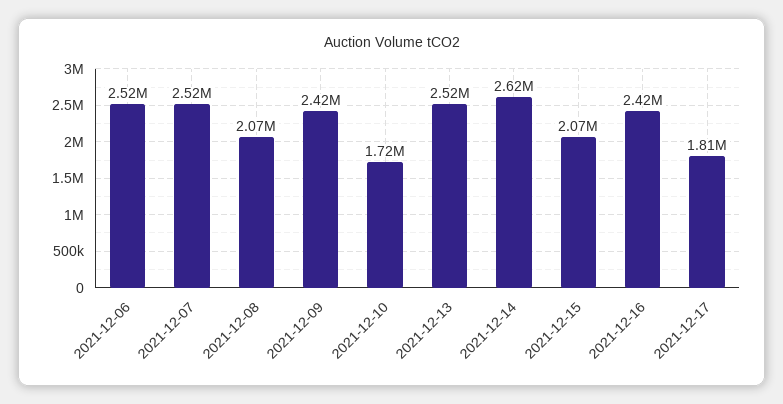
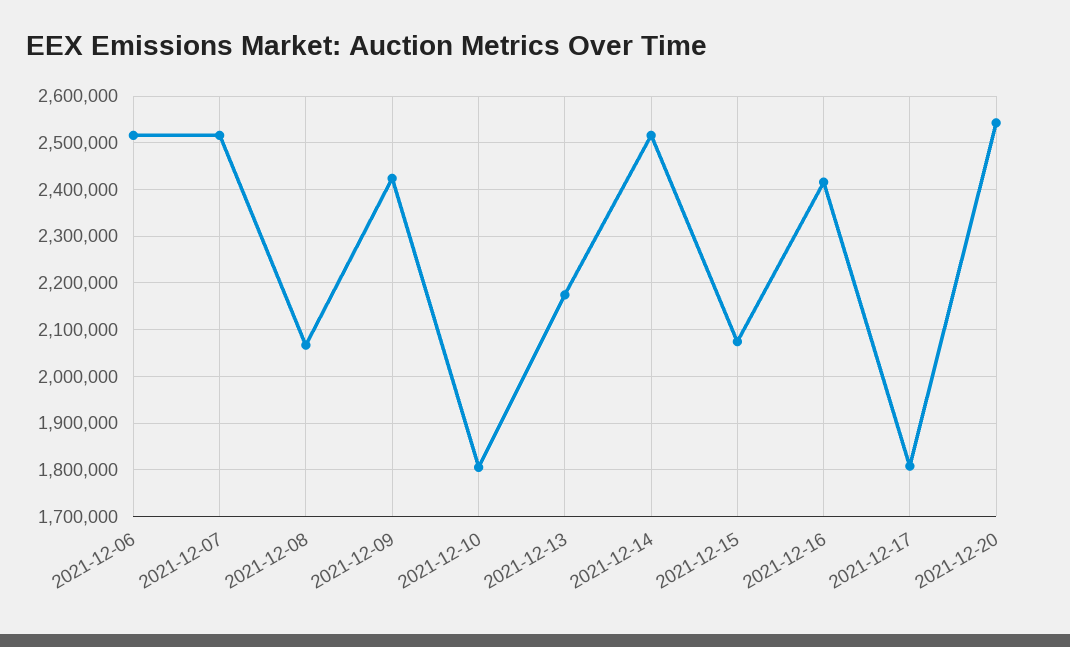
2021-12-10: 1720000 -> 1800000
2021-12-13: 2520000 -> 2180000
2021-12-14: 2620000 -> 2520000
2021-12-20: none -> 2540000

